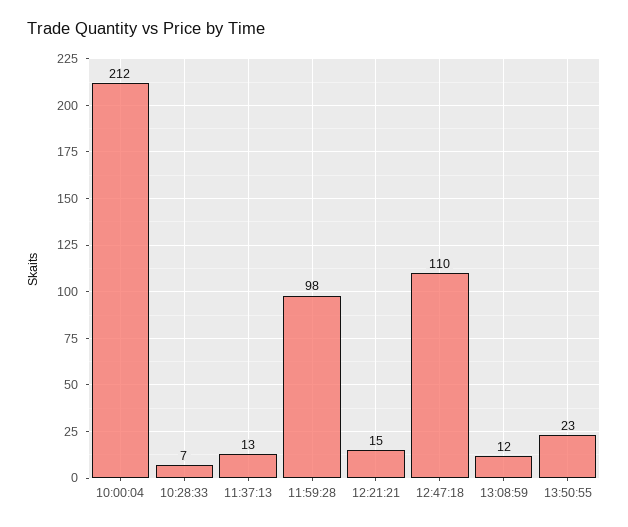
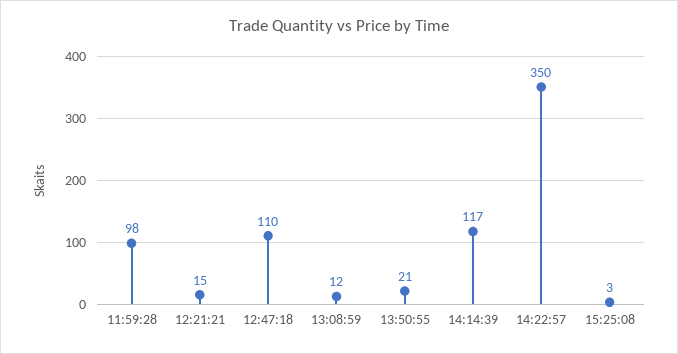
10:00:04: 212 -> none
10:28:33: 7 -> none
11:37:13: 13 -> none
13:50:55: 23 -> 21
14:14:39: none -> 117
14:22:57: none -> 350
15:25:08: none -> 3

